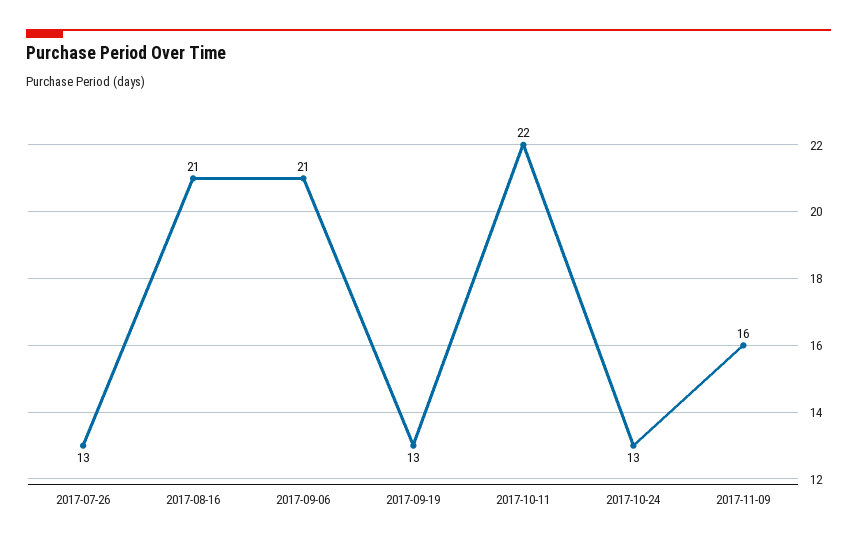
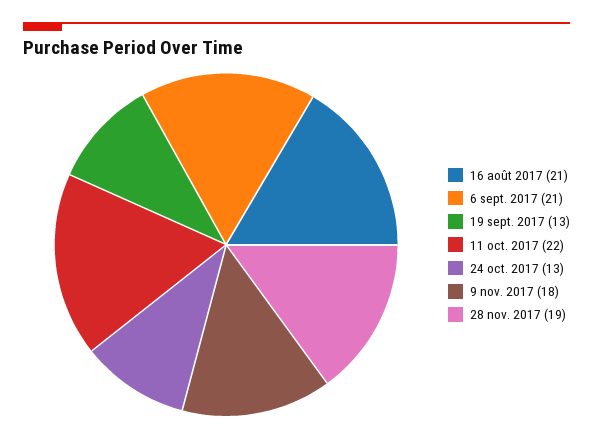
2017-07-26: 13 -> none
2017-11-09: 16 -> 18
28 nov. 2017: none -> 19

